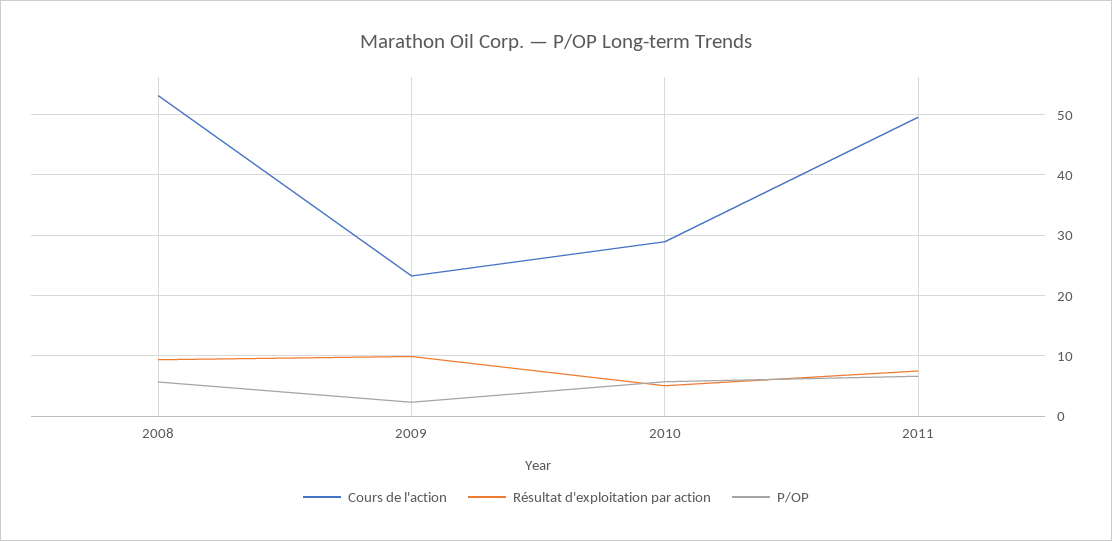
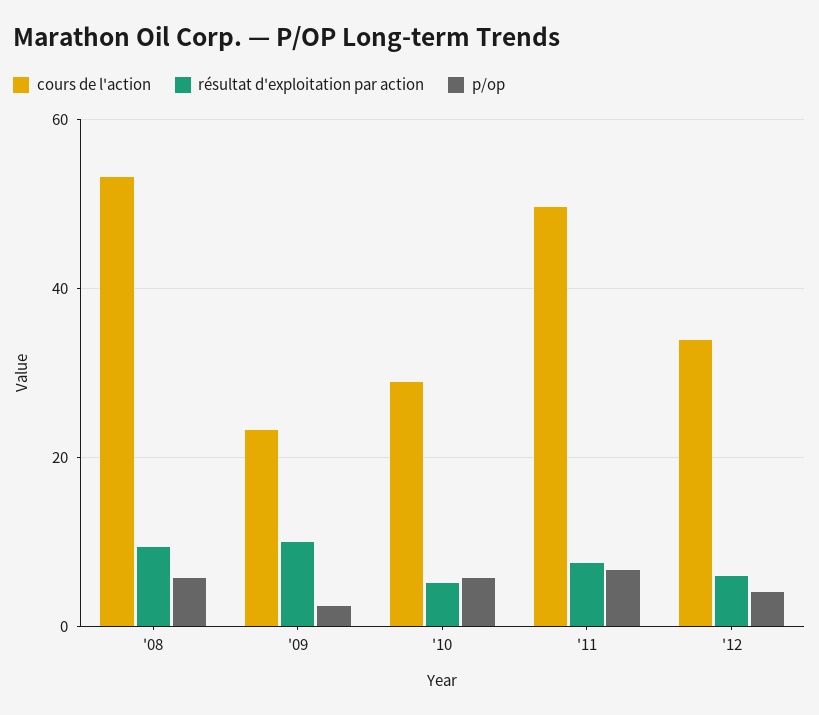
Cours de l'action, '12: none -> 34
Résultat d'exploitation par action, '12: none -> 6
P/OP, '12: none -> 4

